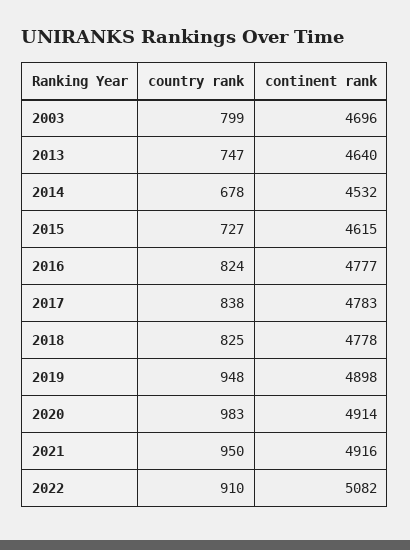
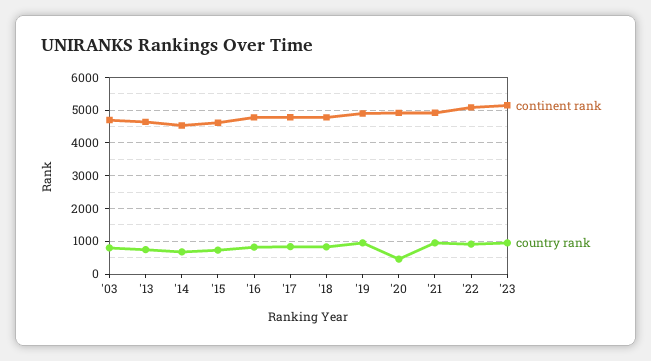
country rank, 2020: 983 -> 400
continent rank, '23: none -> 5200
country rank, '23: none -> 1000

